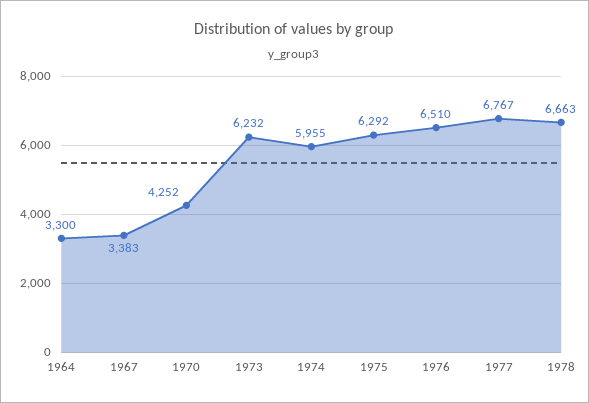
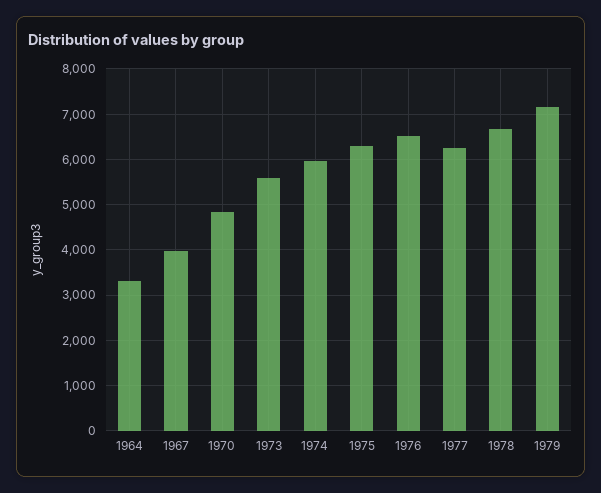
1967: 3383 -> 4000
1970: 4252 -> 4800
1973: 6232 -> 5600
1977: 6767 -> 6200
1979: none -> 7200

